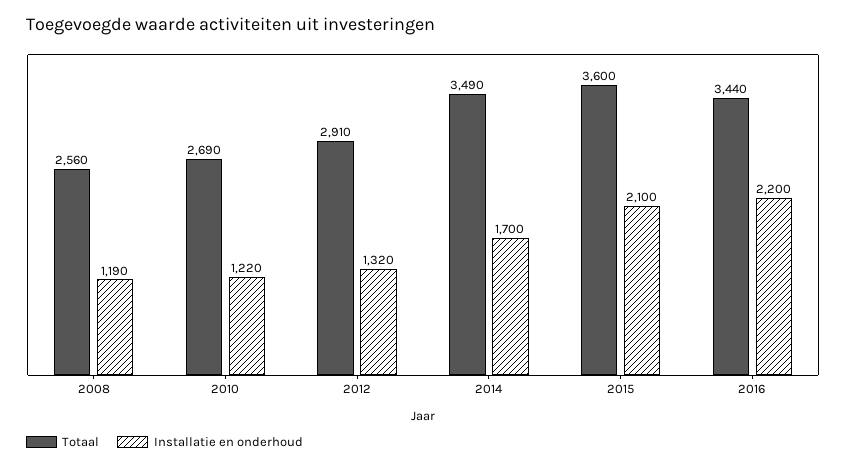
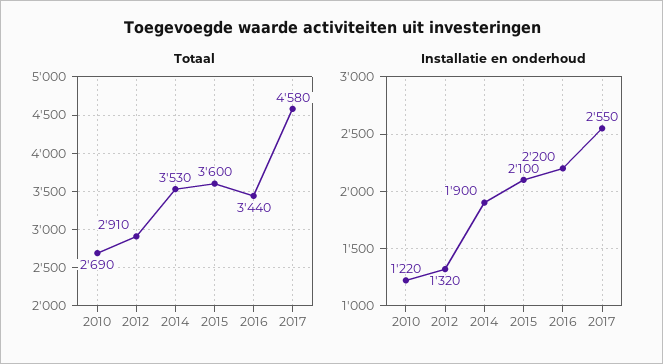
Totaal, 2008: 2560 -> none
Installatie en onderhoud, 2008: 1190 -> none
Totaal, 2014: 3490 -> 3530
Installatie en onderhoud, 2014: 1700 -> 1900
Totaal, 2017: none -> 4580
Installatie en onderhoud, 2017: none -> 2550

